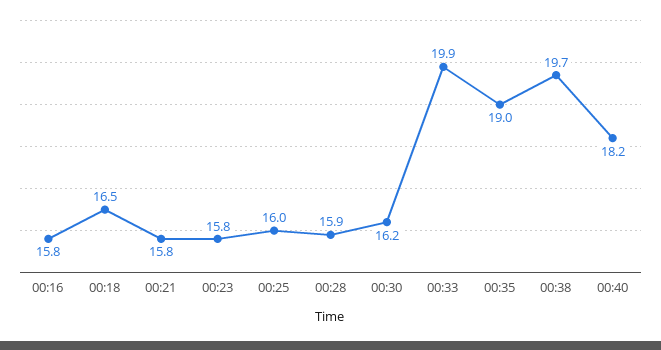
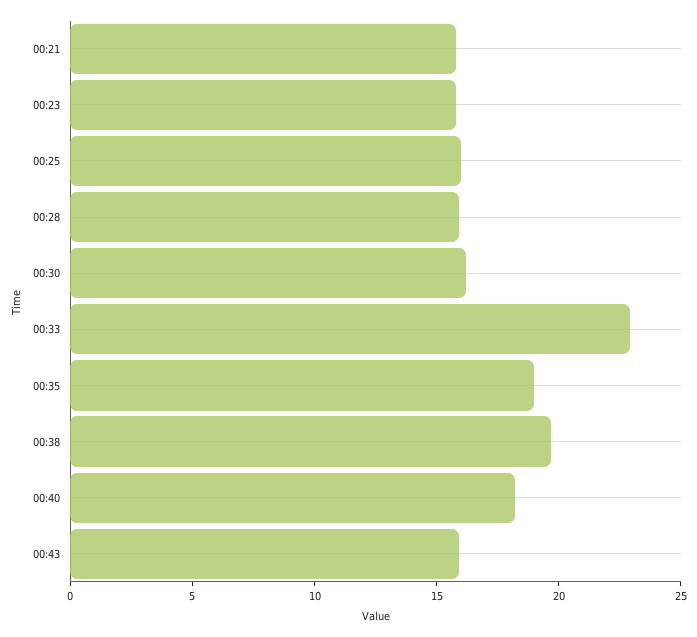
00:16: 15.8 -> none
00:18: 16.5 -> none
00:33: 19.9 -> 23
00:43: none -> 16

